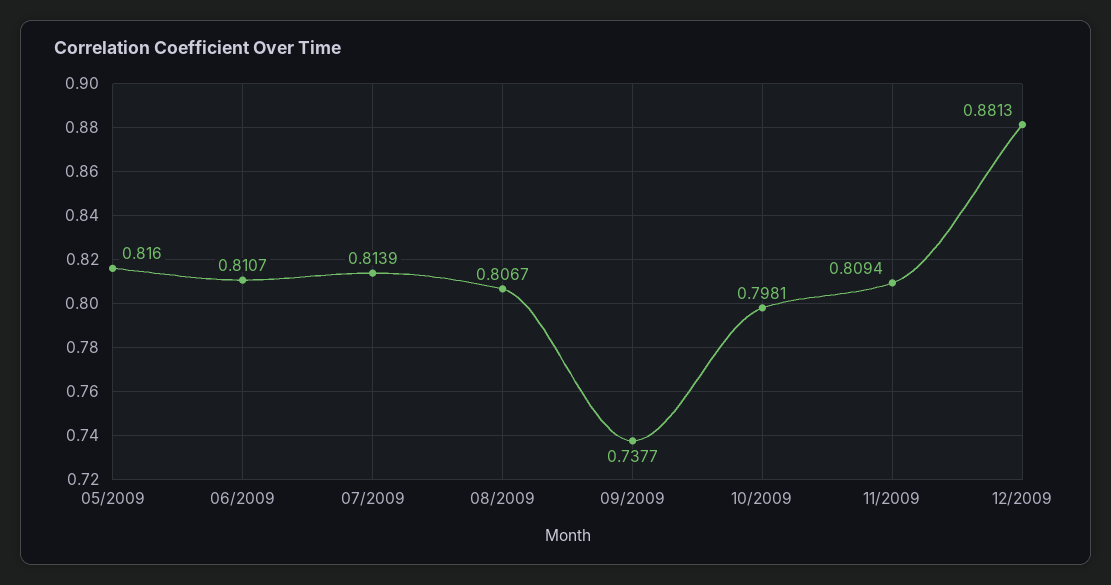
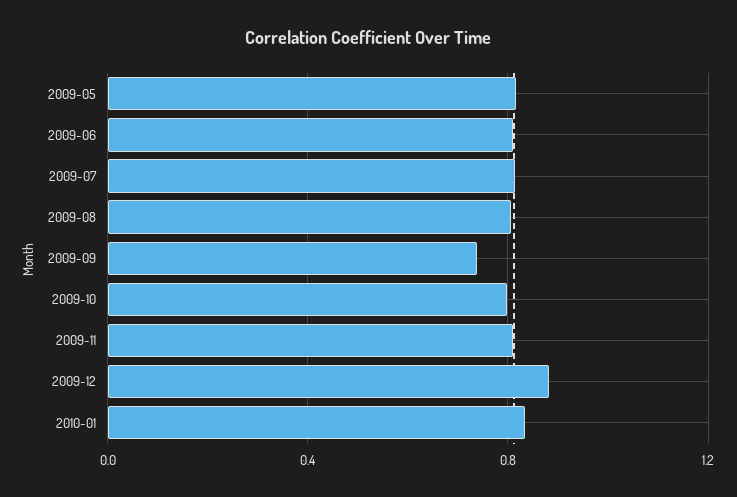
2010-01: none -> 0.85

